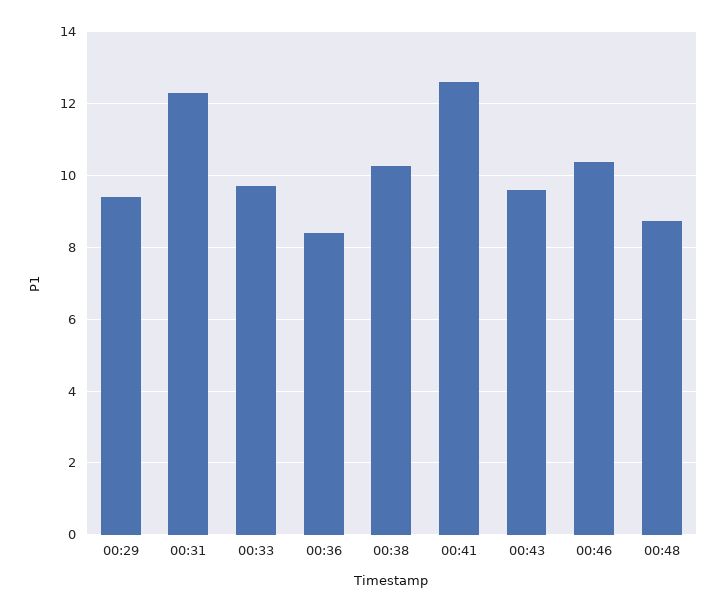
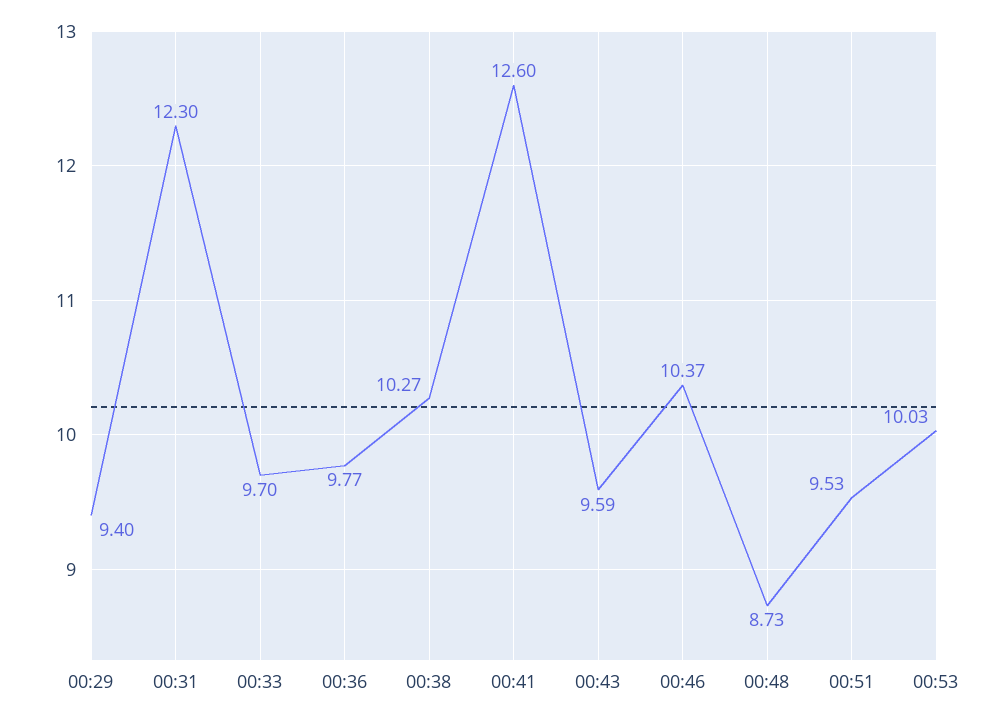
00:36: 8.4 -> 9.77
00:51: none -> 9.53
00:53: none -> 10.03

